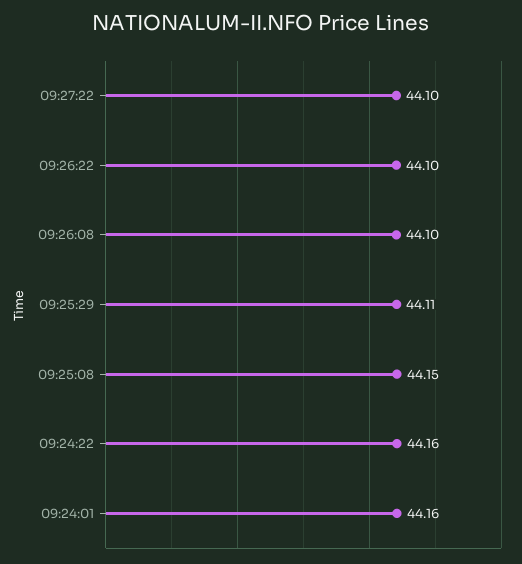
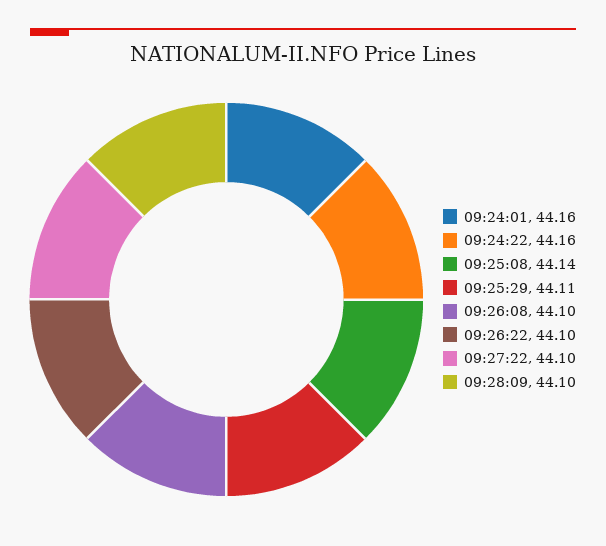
09:25:08: 44.15 -> 44.14
09:28:09: none -> 44.1

